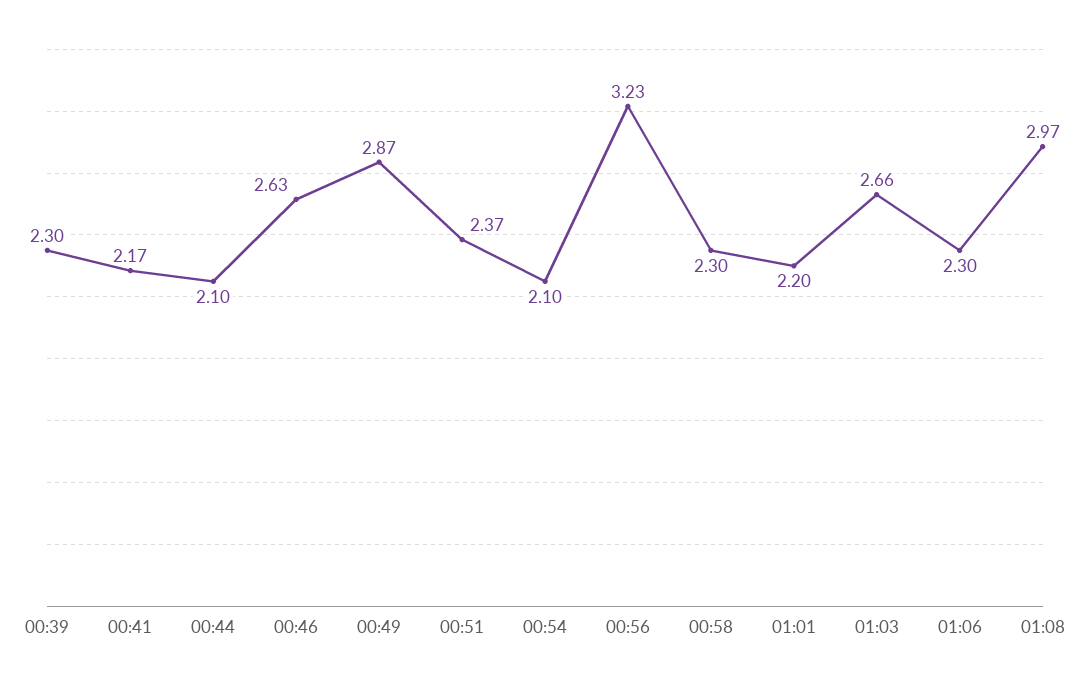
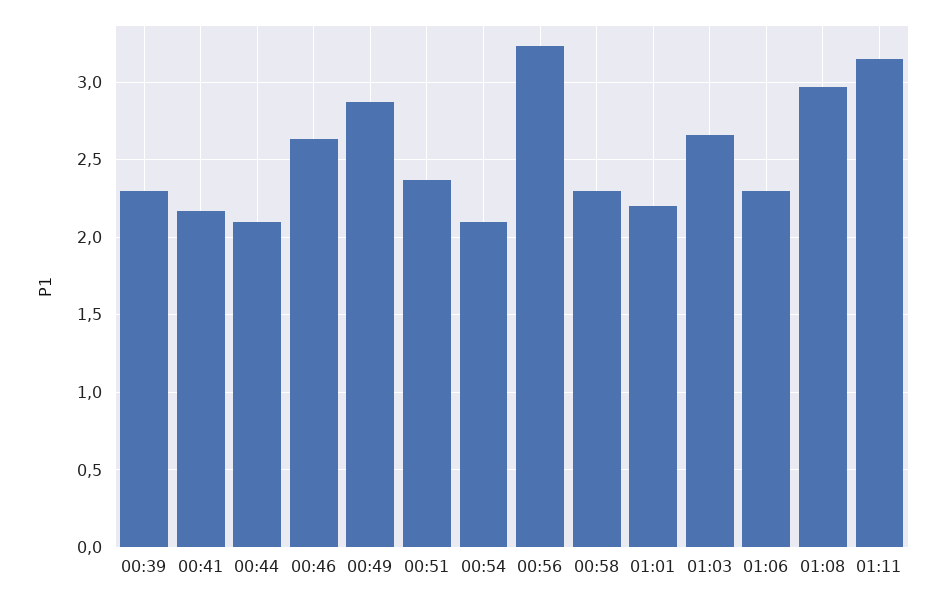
01:11: none -> 3.15

